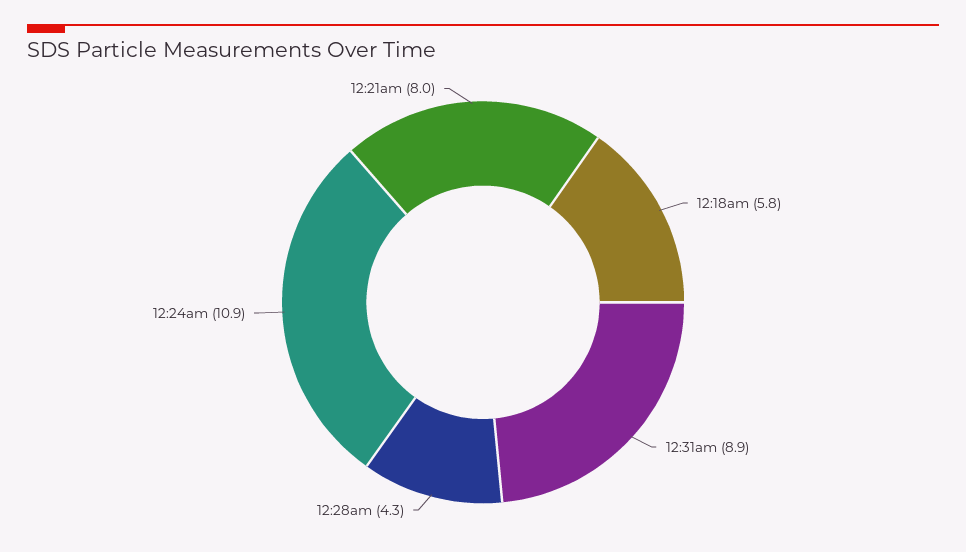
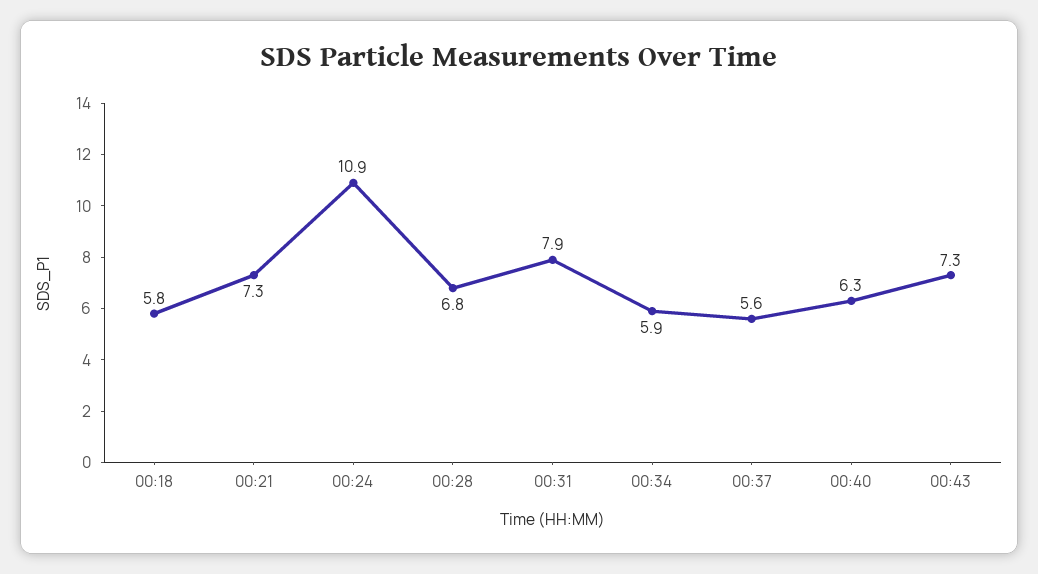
12:31am: 8.9 -> 7.9
12:28am: 4.3 -> 6.8
12:21am: 8 -> 7.3
00:34: none -> 5.9
00:37: none -> 5.6
00:40: none -> 6.3
00:43: none -> 7.3

